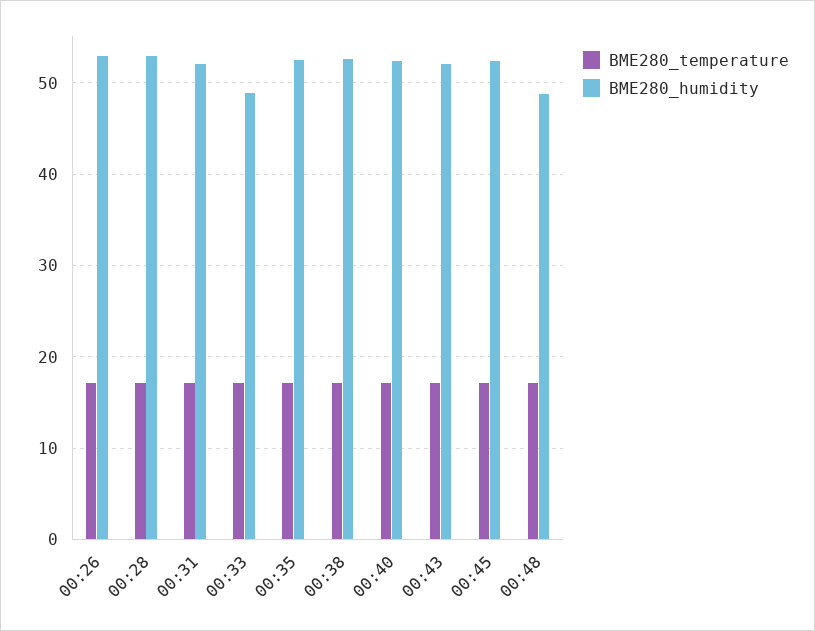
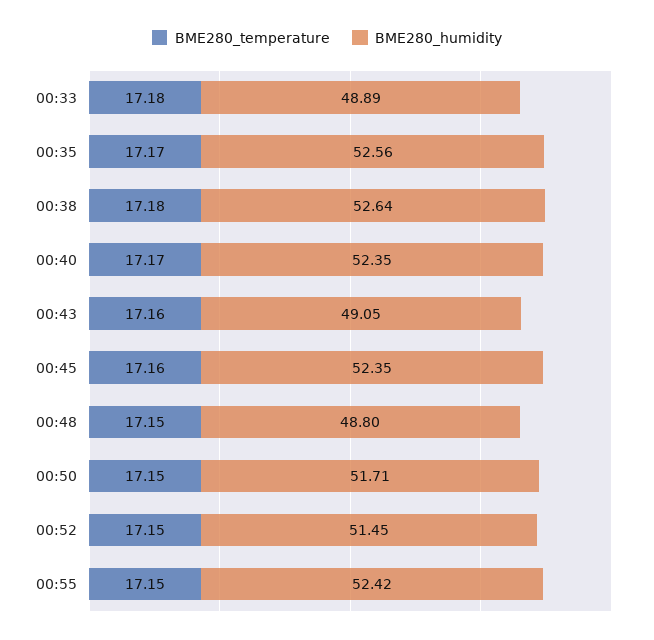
BME280_temperature, 00:26: 17 -> none
BME280_humidity, 00:26: 53 -> none
BME280_temperature, 00:28: 17 -> none
BME280_humidity, 00:28: 53 -> none
BME280_temperature, 00:31: 17 -> none
BME280_humidity, 00:31: 52 -> none
BME280_humidity, 00:43: 52 -> 49.05
BME280_temperature, 00:50: none -> 17.15
BME280_humidity, 00:50: none -> 51.71
BME280_temperature, 00:52: none -> 17.15
BME280_humidity, 00:52: none -> 51.45
BME280_temperature, 00:55: none -> 17.15
BME280_humidity, 00:55: none -> 52.42

